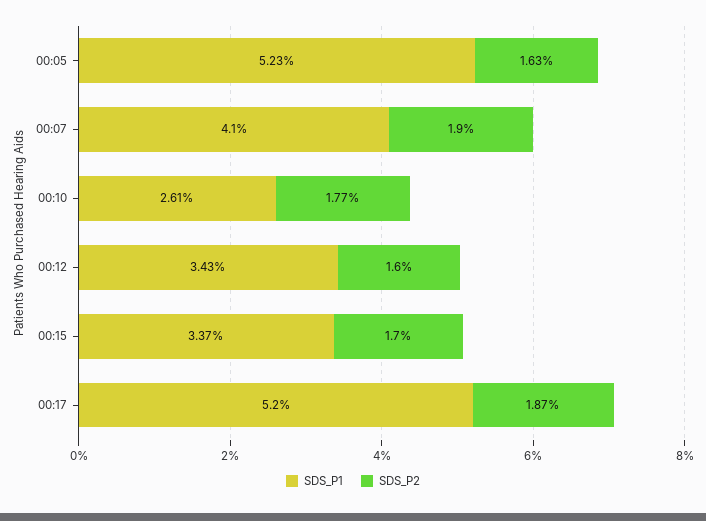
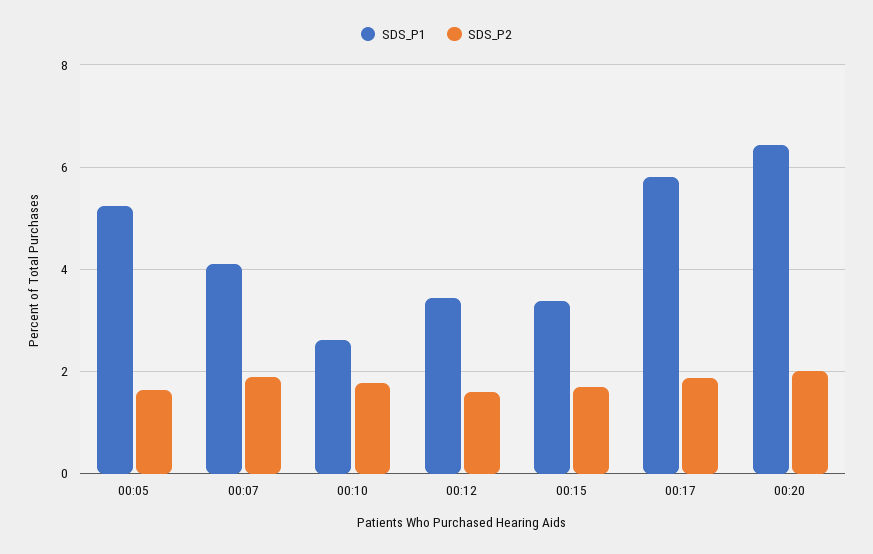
SDS_P1, 00:17: 5.2 -> 5.8
SDS_P1, 00:20: none -> 6.4
SDS_P2, 00:20: none -> 2

